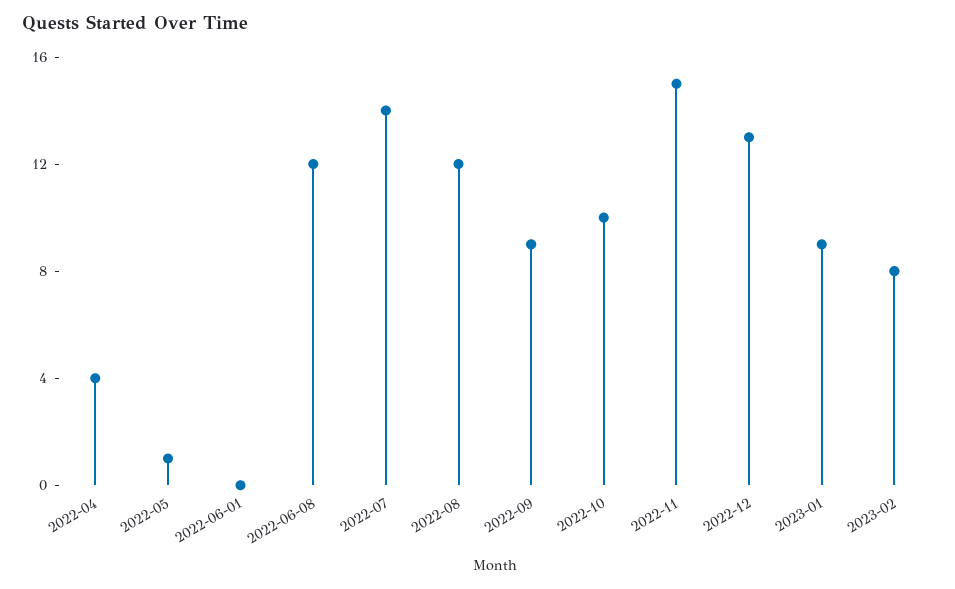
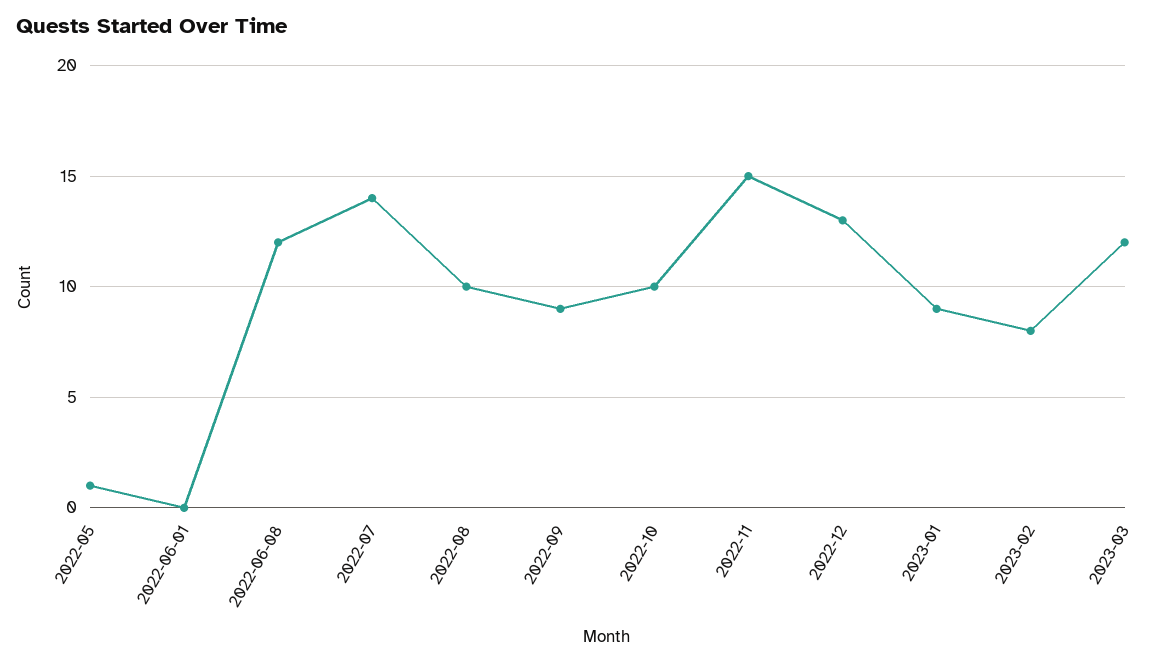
2022-04: 4 -> none
2022-08: 12 -> 10
2023-03: none -> 12

